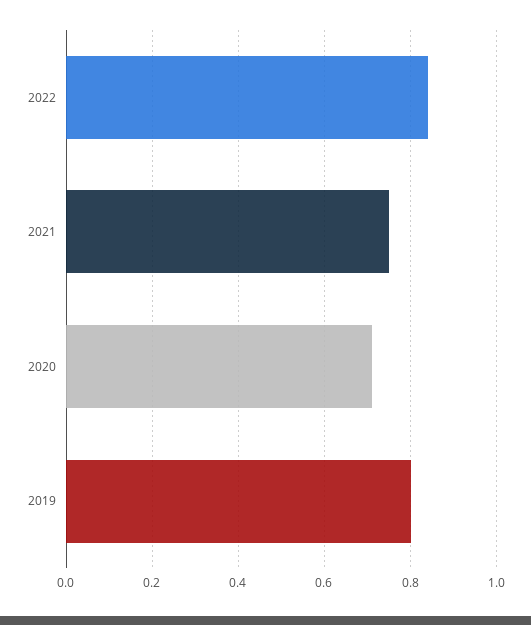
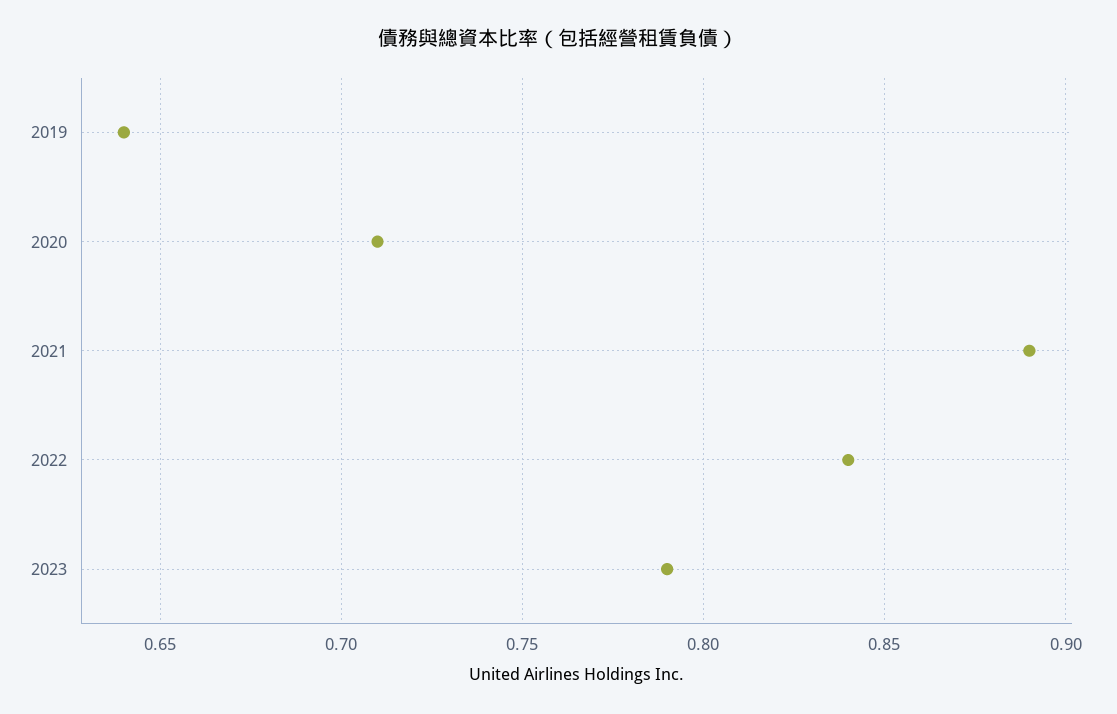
2021: 0.75 -> 0.89
2019: 0.8 -> 0.64
2023: none -> 0.79

